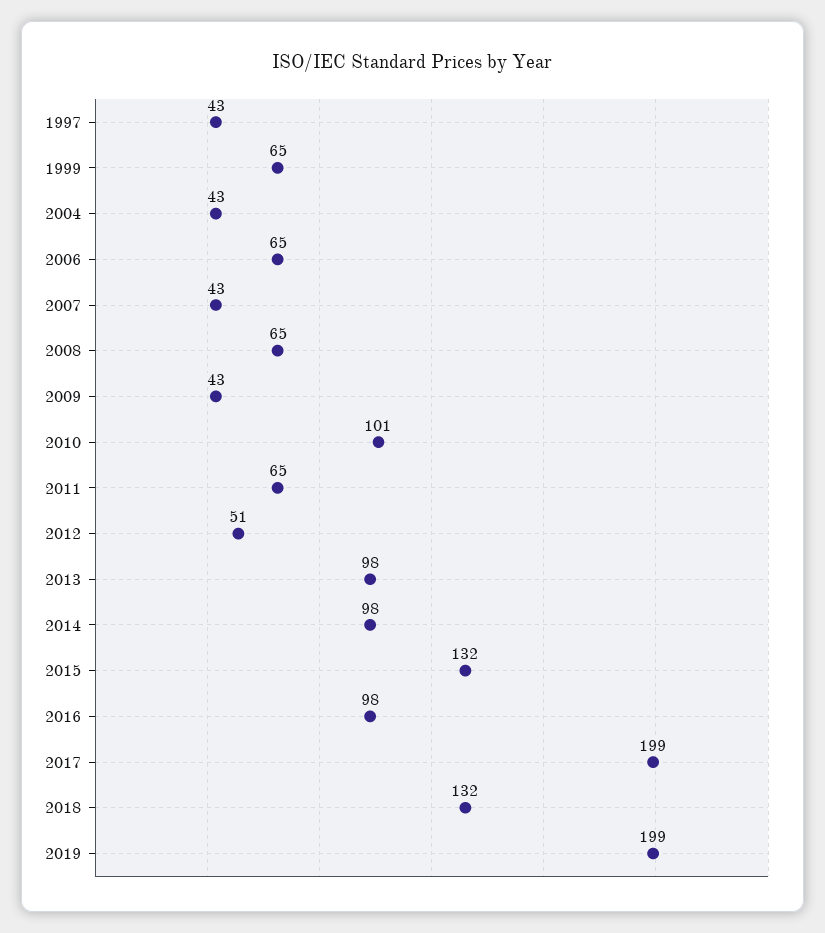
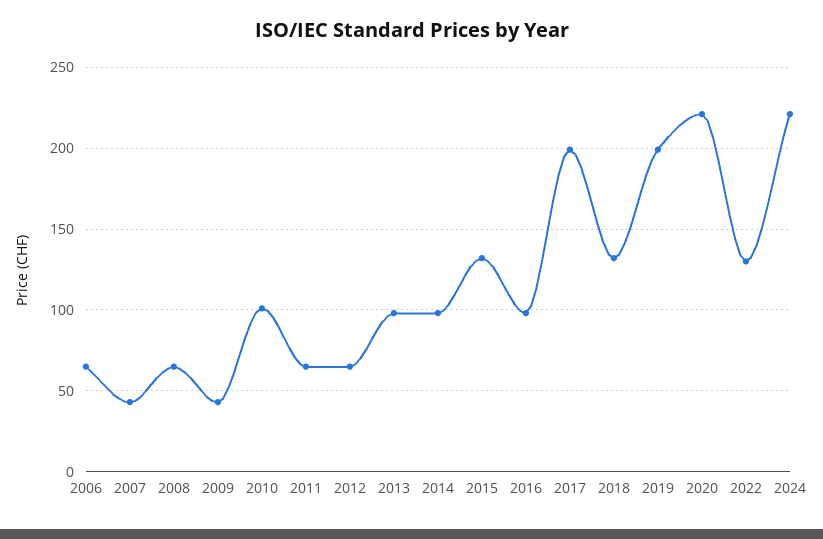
1997: 43 -> none
1999: 65 -> none
2004: 43 -> none
2012: 51 -> 65
2020: none -> 220
2022: none -> 130
2024: none -> 220

